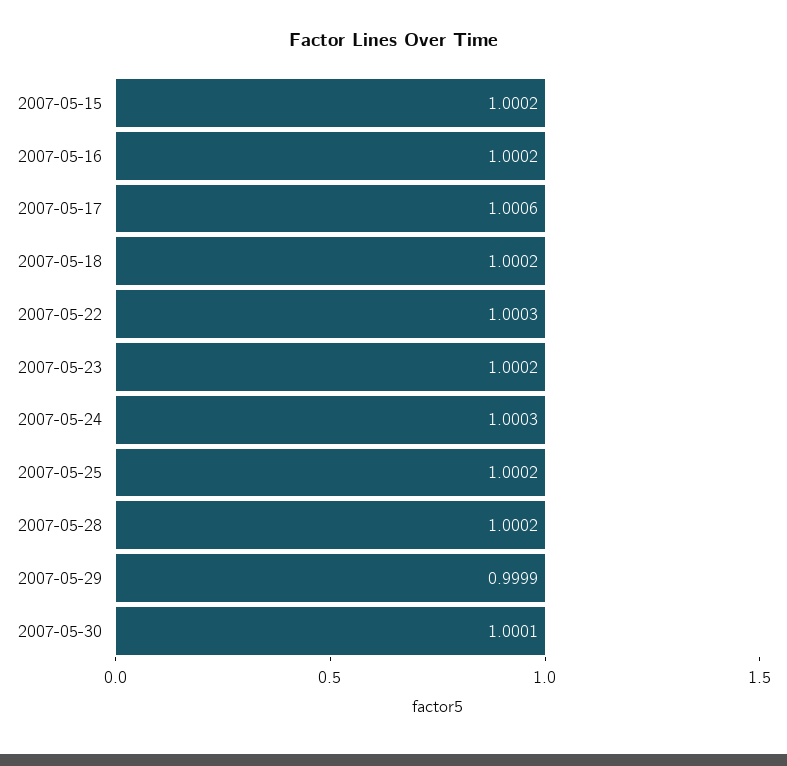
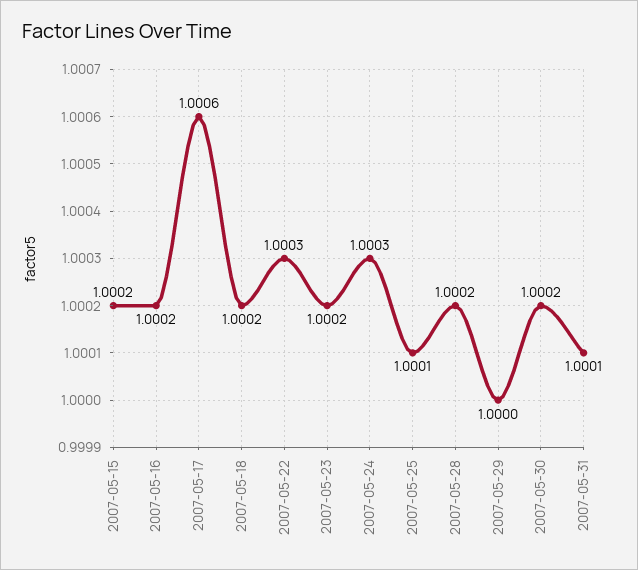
2007-05-25: 1.0002 -> 1.0001
2007-05-29: 0.9999 -> 1
2007-05-30: 1.0001 -> 1.0002
2007-05-31: none -> 1.0001

